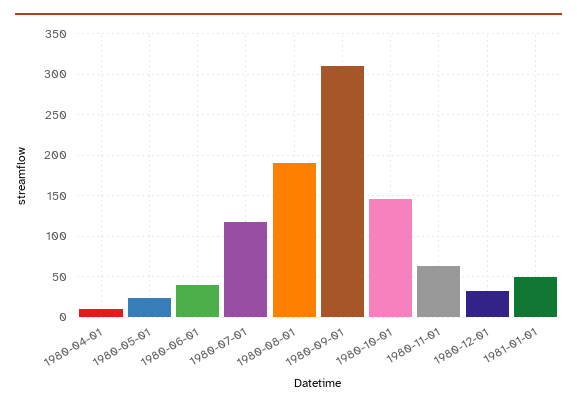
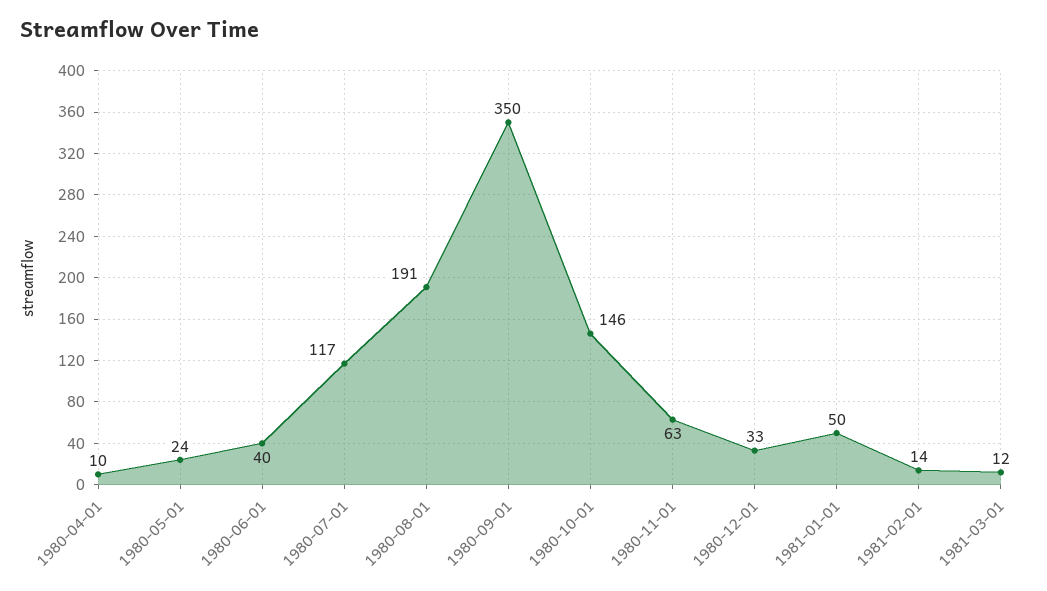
1980-09-01: 310 -> 350
1981-02-01: none -> 14
1981-03-01: none -> 12

